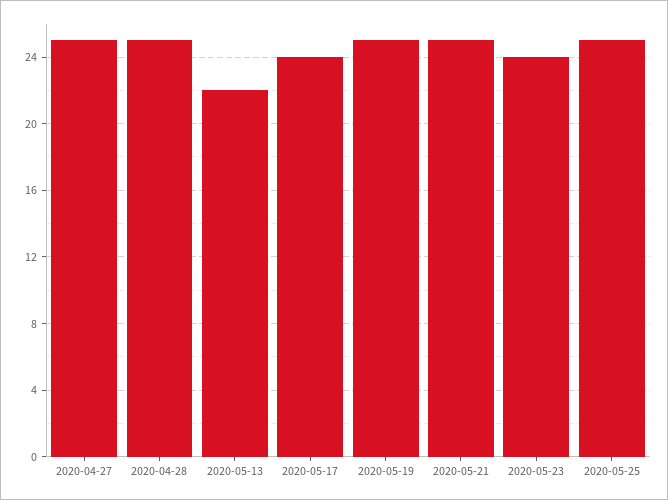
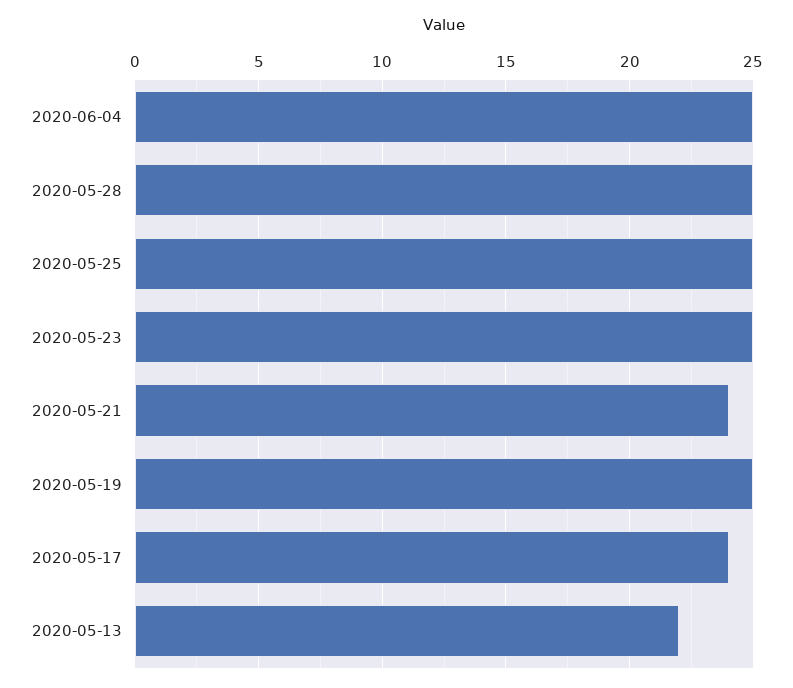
2020-04-27: 25 -> none
2020-04-28: 25 -> none
2020-05-21: 25 -> 24
2020-05-23: 24 -> 25
2020-06-04: none -> 25
2020-05-28: none -> 25

